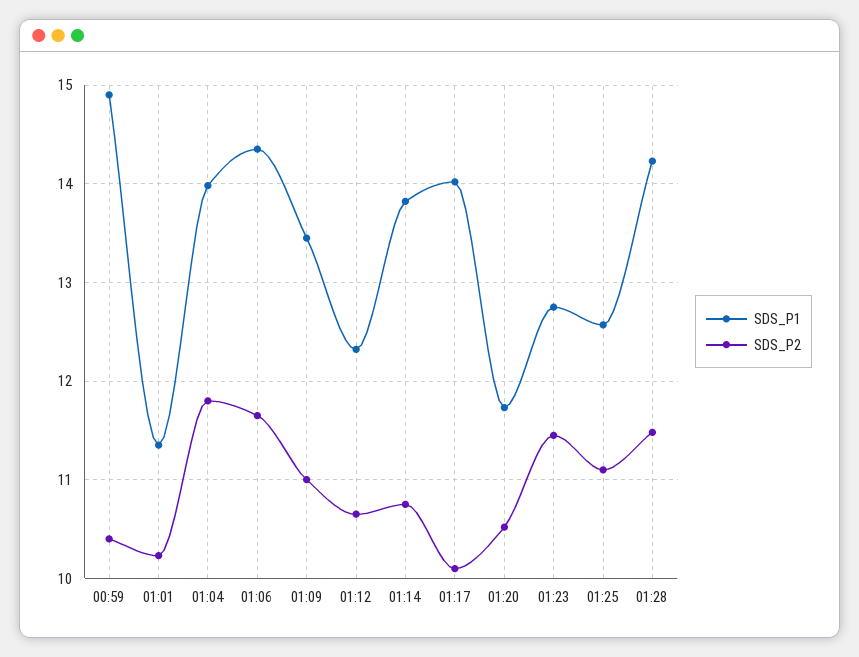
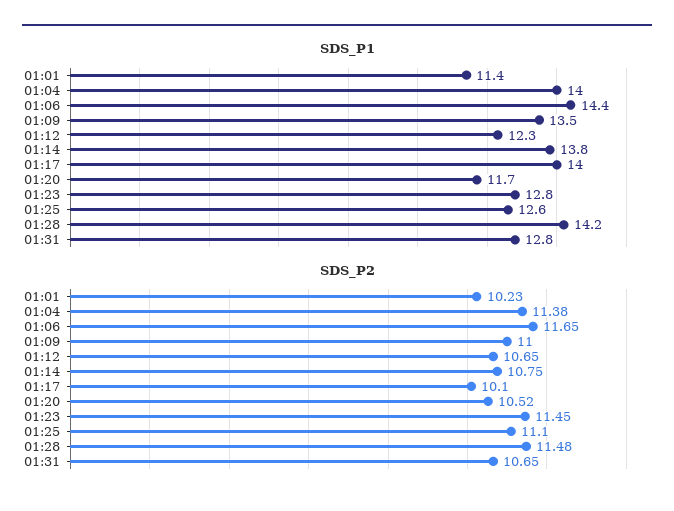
SDS_P1, 00:59: 14.9 -> none
SDS_P2, 00:59: 10.4 -> none
SDS_P2, 01:04: 11.8 -> 11.38
SDS_P1, 01:31: none -> 12.8
SDS_P2, 01:31: none -> 10.65

